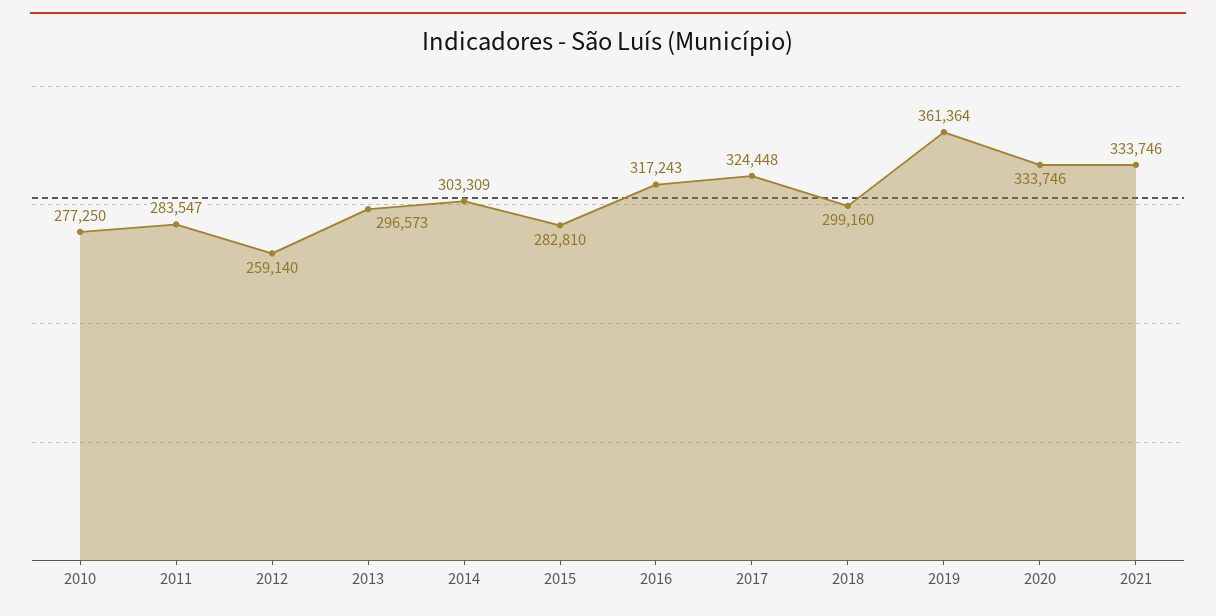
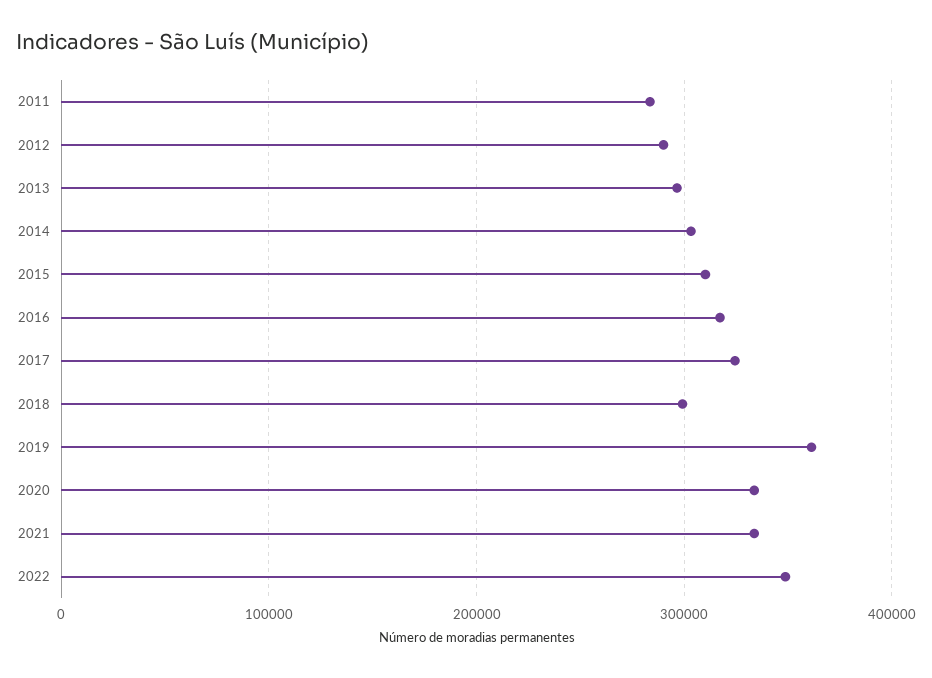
2010: 277250 -> none
2012: 259140 -> 290000
2015: 282810 -> 310000
2022: none -> 350000

